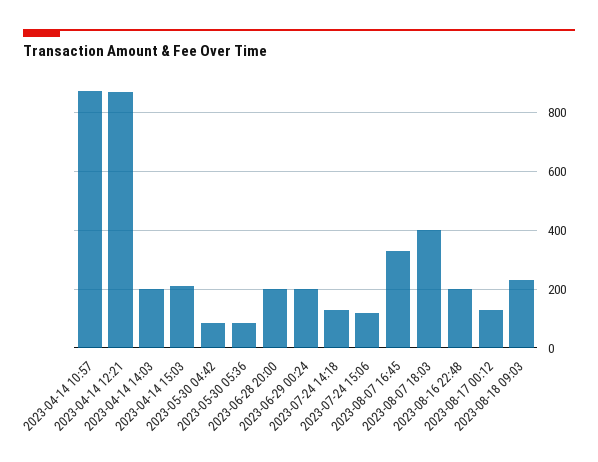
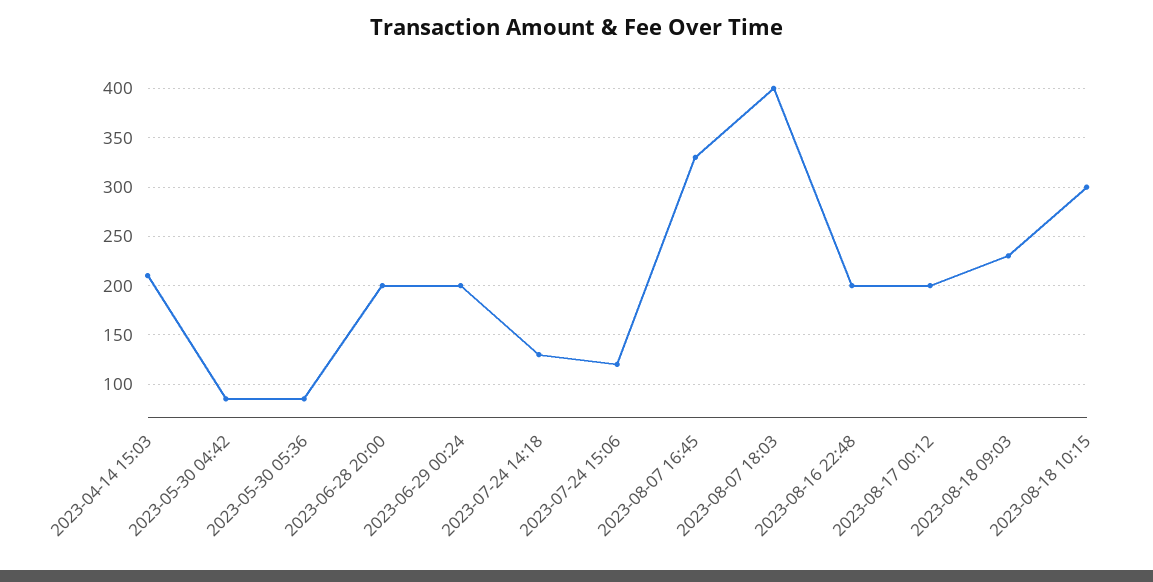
2023-04-14 10:57: 875 -> none
2023-04-14 12:21: 875 -> none
2023-04-14 14:03: 200 -> none
2023-08-17 00:12: 125 -> 200
2023-08-18 10:15: none -> 300

